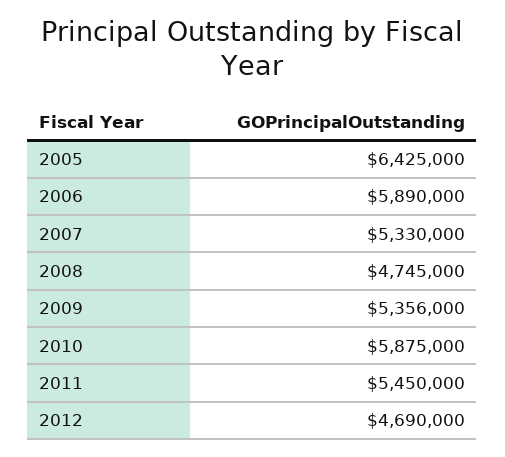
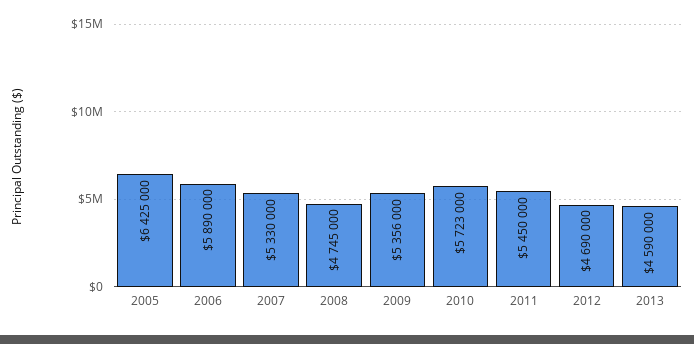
2010: 5875000 -> 5723000
2013: none -> 4590000

